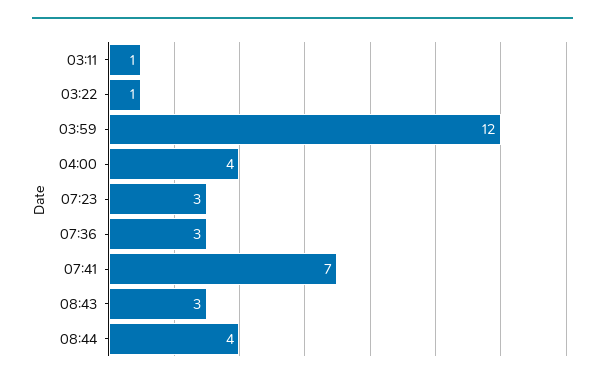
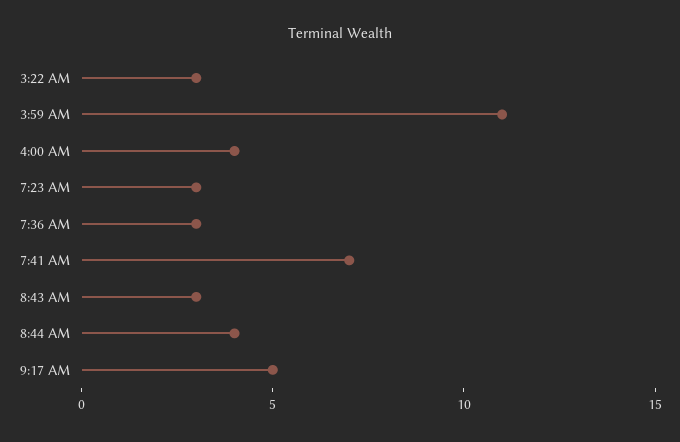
03:11: 1 -> none
03:22: 1 -> 3
03:59: 12 -> 11
9:17 AM: none -> 5

